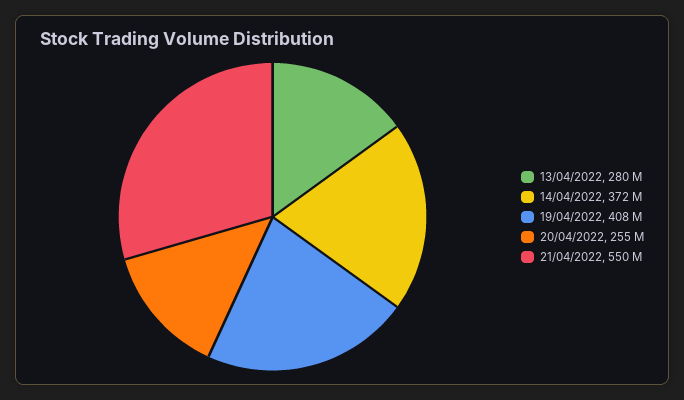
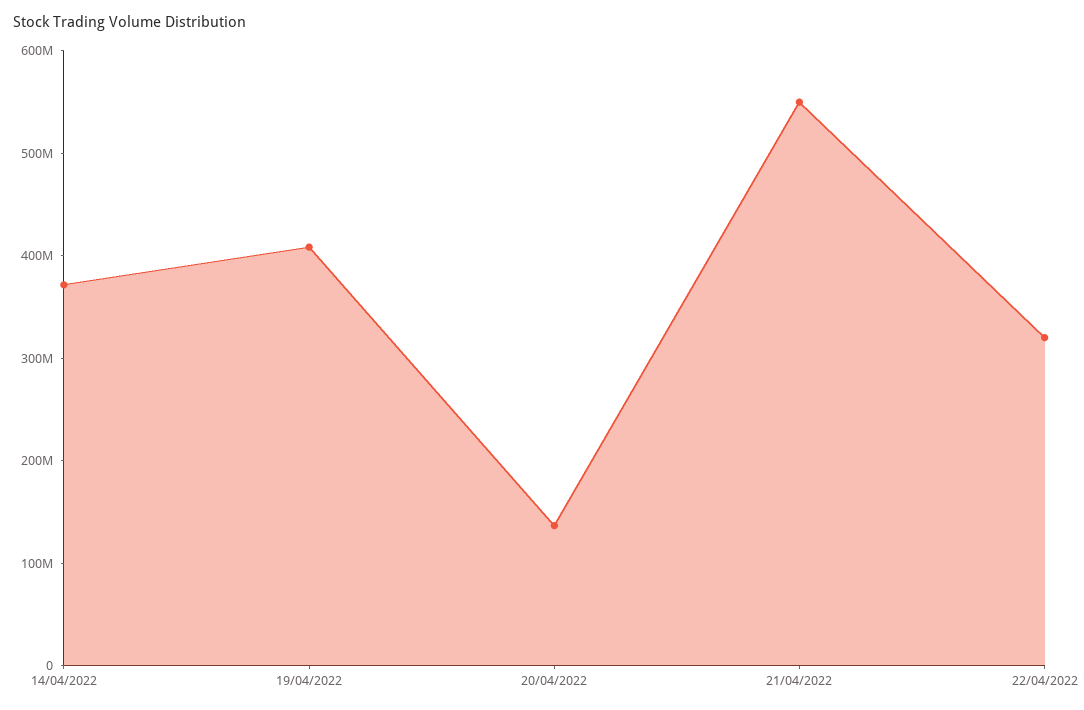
13/04/2022: 280000000 -> none
20/04/2022: 255000000 -> 140000000
22/04/2022: none -> 320000000

